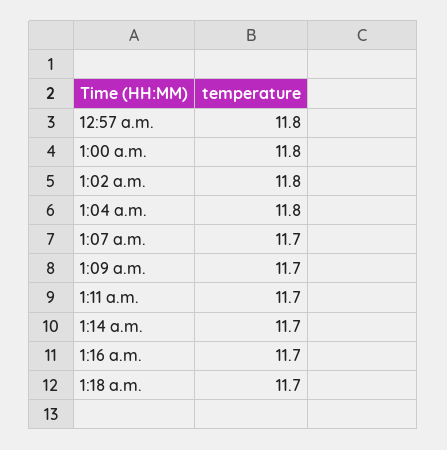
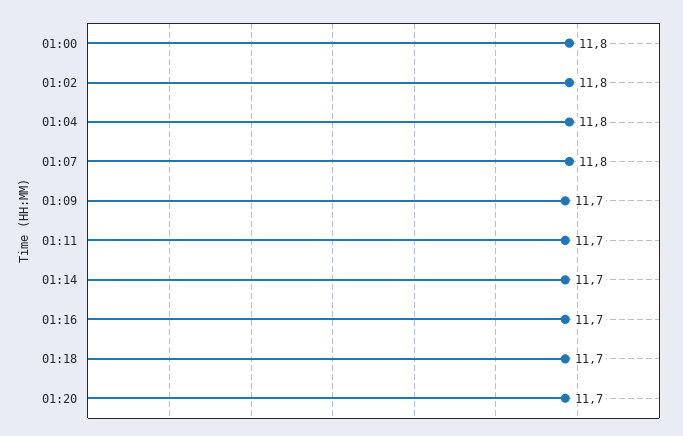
12:57 a.m.: 11.8 -> none
1:07 a.m.: 11.7 -> 11.8
01:20: none -> 11.7

